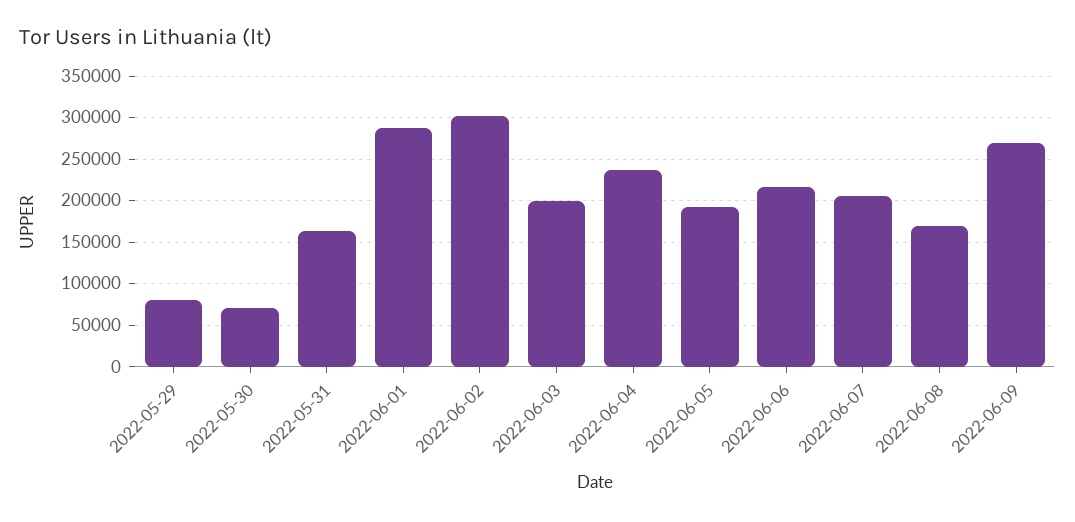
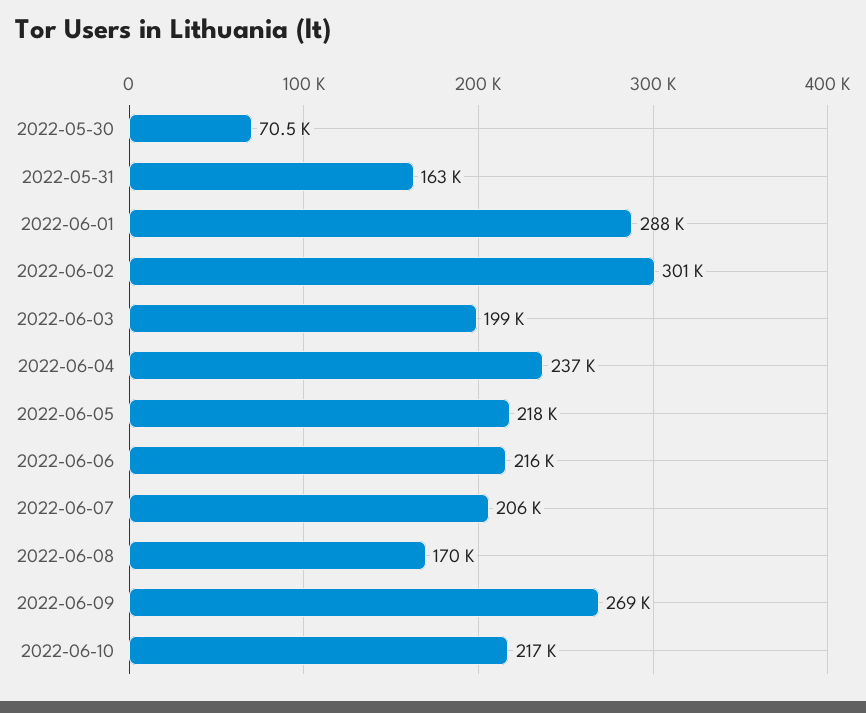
2022-05-29: 80000 -> none
2022-06-05: 190000 -> 218000
2022-06-10: none -> 217000

